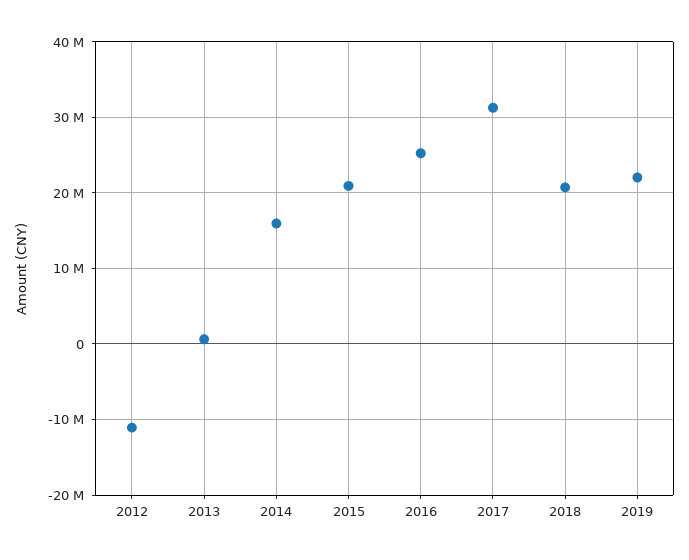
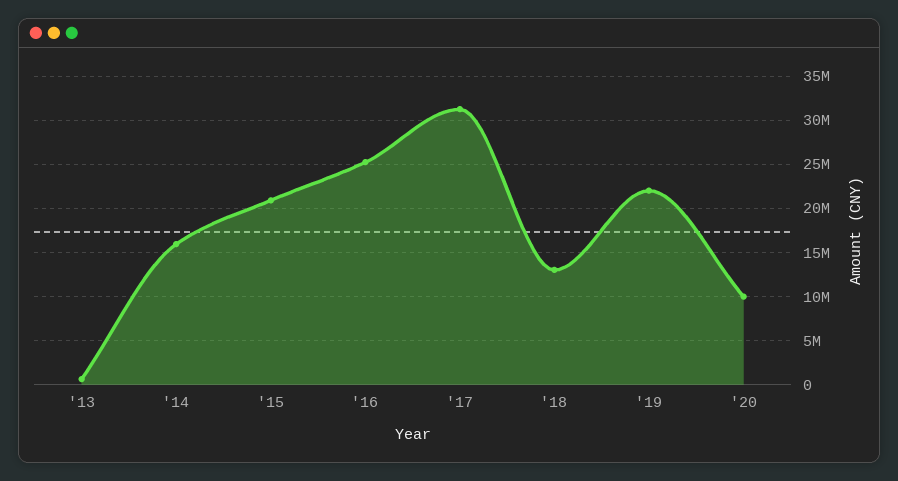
2012: -11000000 -> none
2018: 21000000 -> 13000000
'20: none -> 10000000

